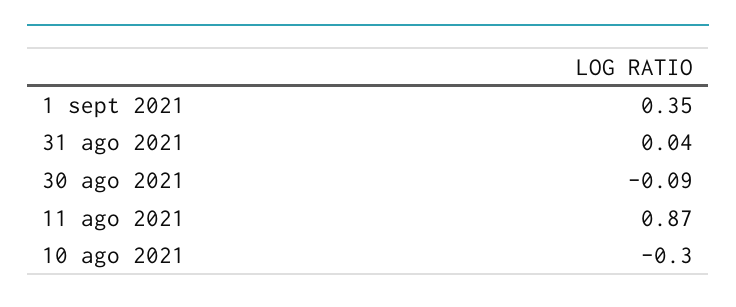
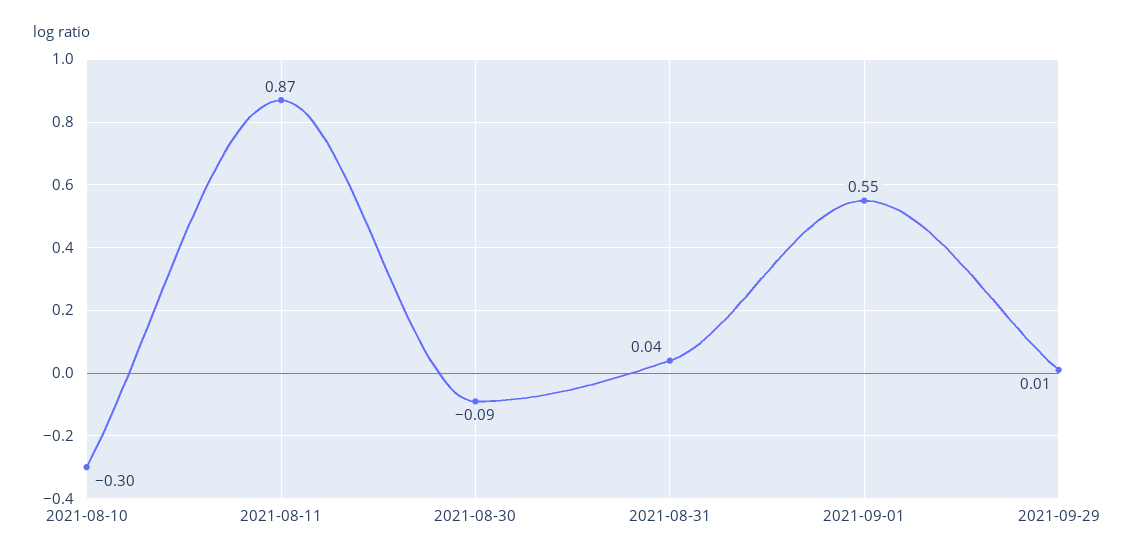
1 sept 2021: 0.35 -> 0.55
2021-09-29: none -> 0.01

